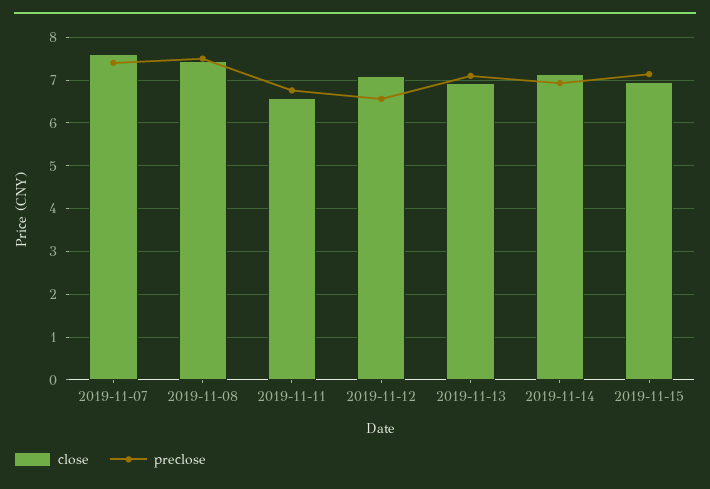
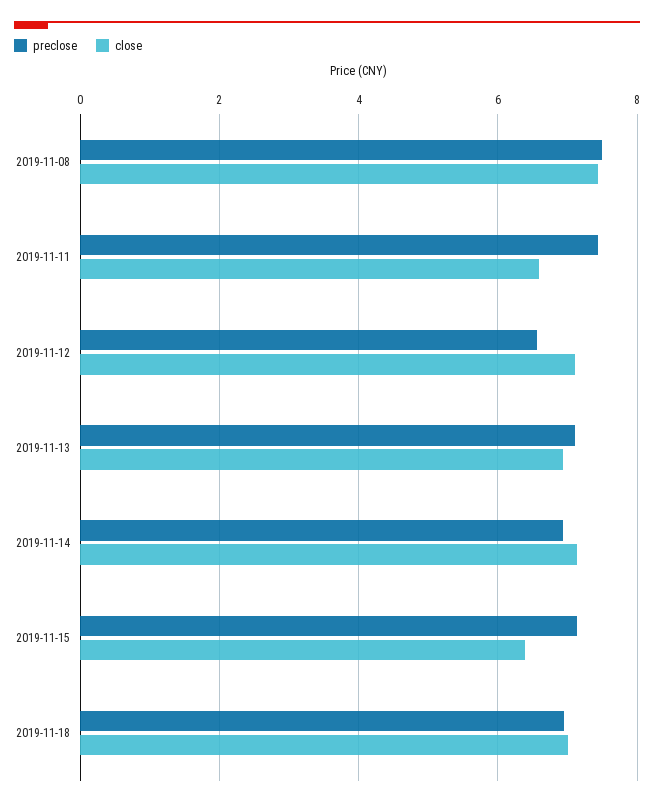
close, 2019-11-07: 7.6 -> none
preclose, 2019-11-07: 7.4 -> none
preclose, 2019-11-11: 6.8 -> 7.4
close, 2019-11-15: 7 -> 6.4
preclose, 2019-11-18: none -> 7
close, 2019-11-18: none -> 7

